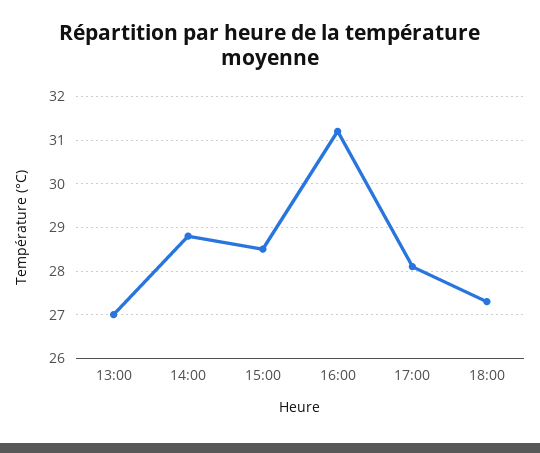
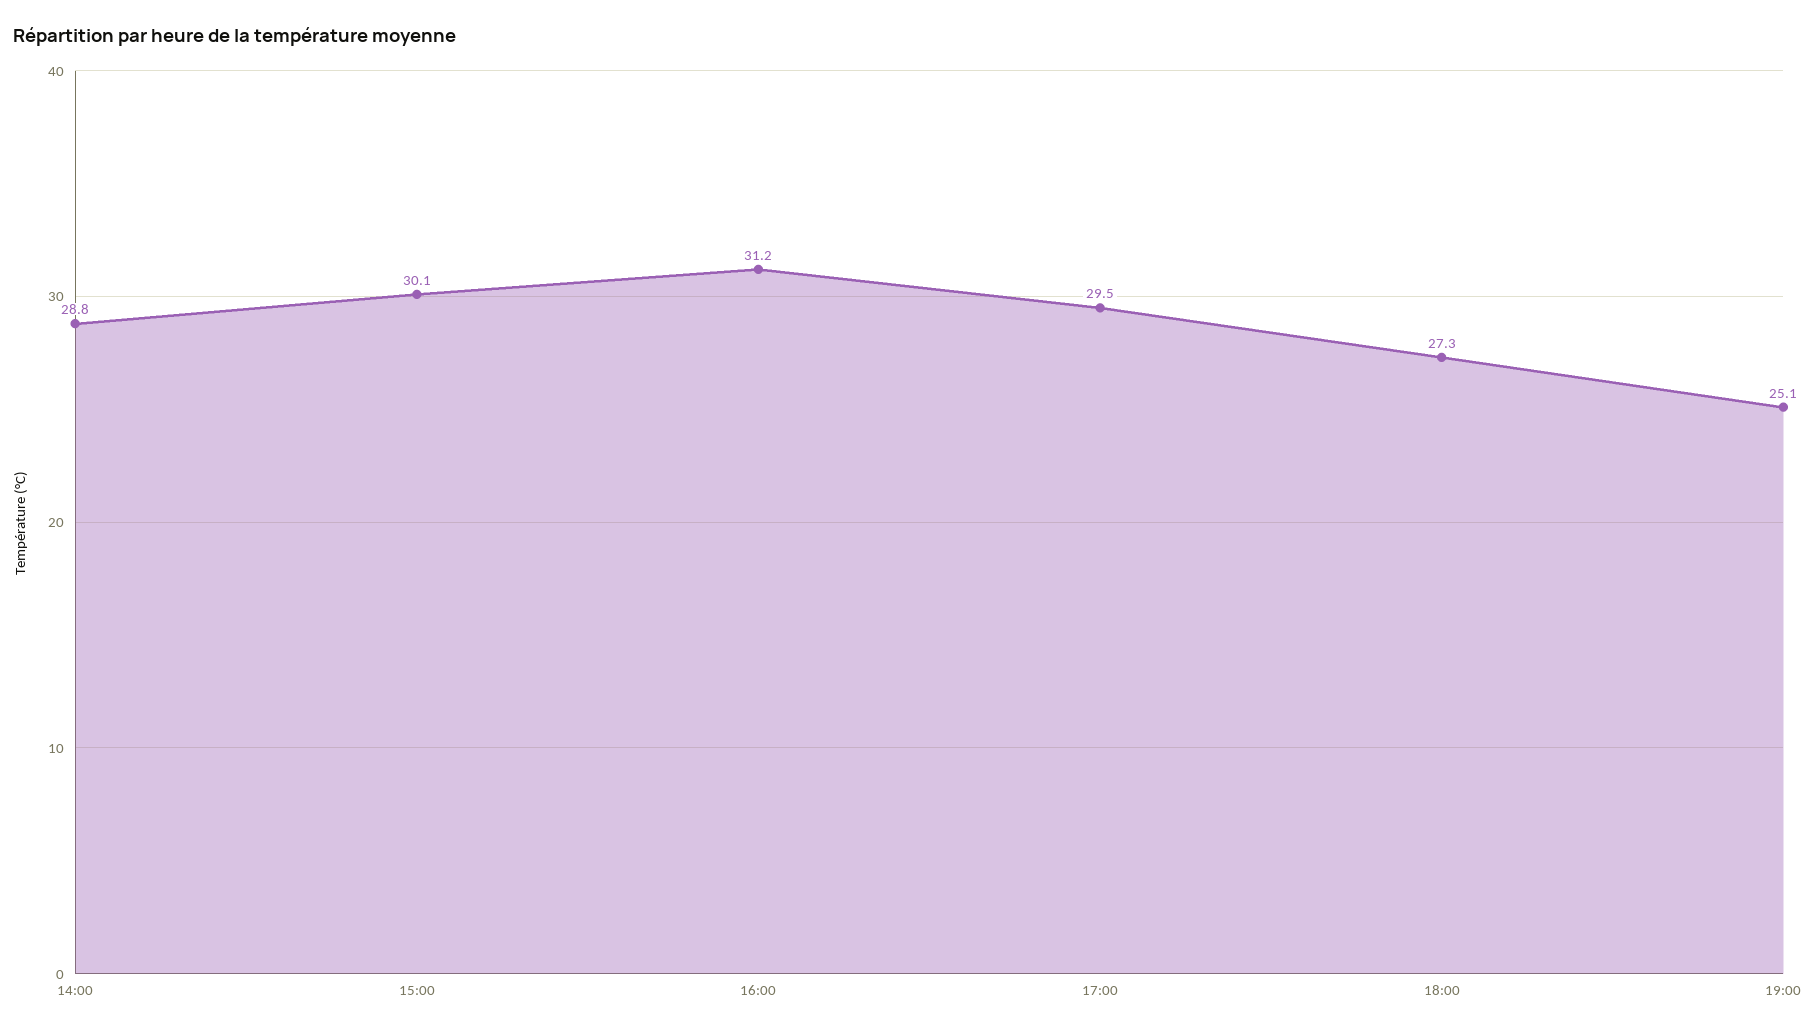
13:00: 27 -> none
15:00: 28.5 -> 30.1
17:00: 28 -> 29.5
19:00: none -> 25.1

